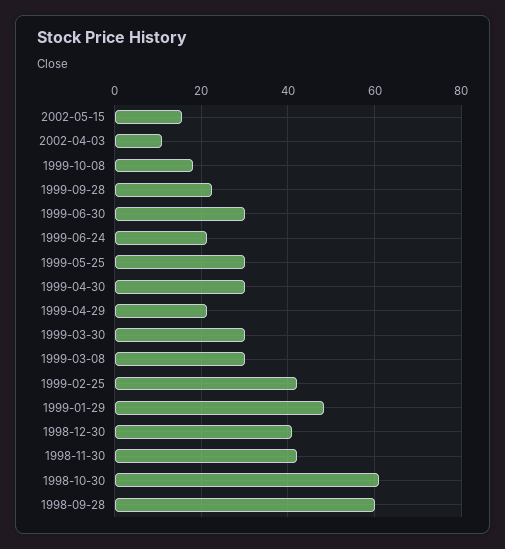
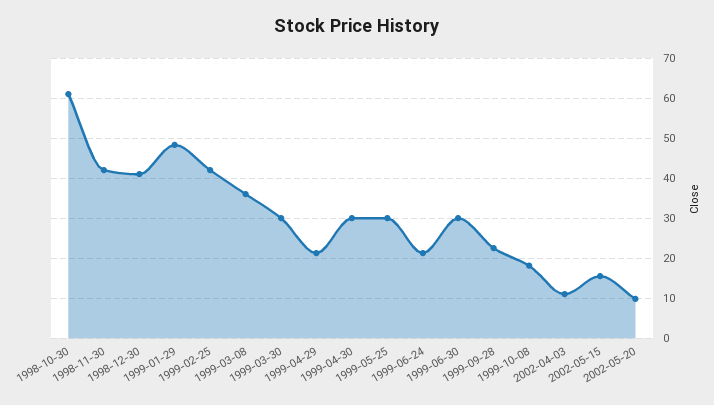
1999-03-08: 30 -> 36
1998-09-28: 60 -> none
2002-05-20: none -> 10

